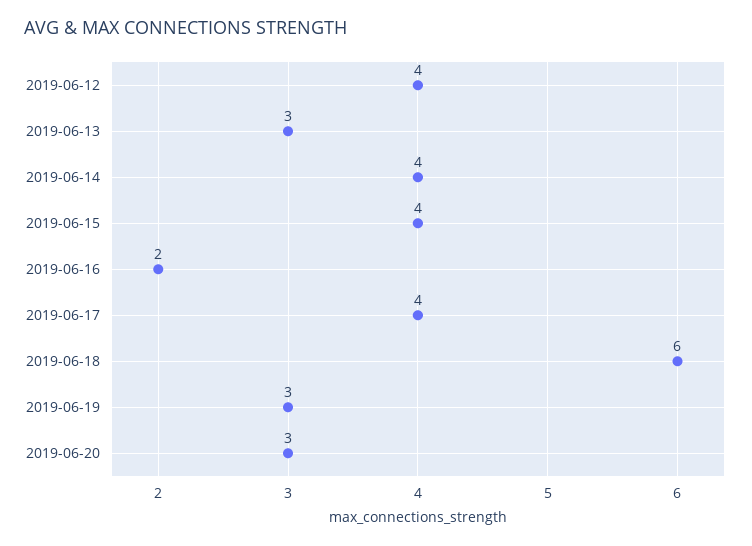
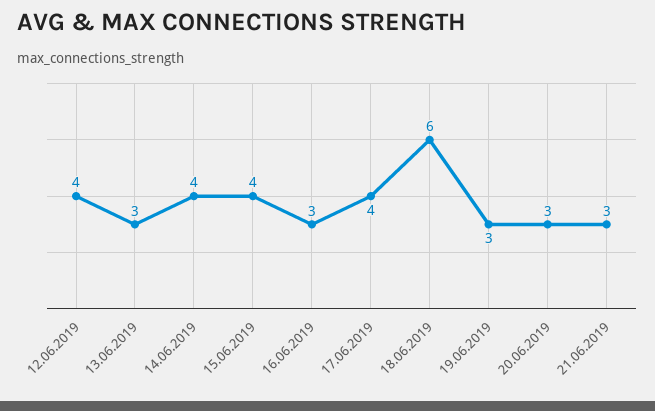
2019-06-16: 2 -> 3
21.06.2019: none -> 3

